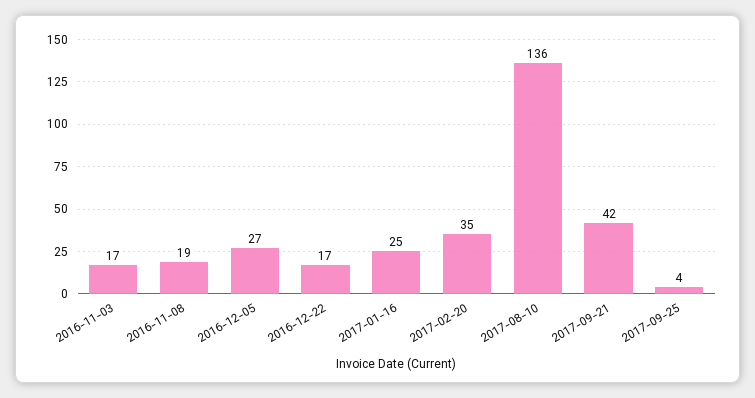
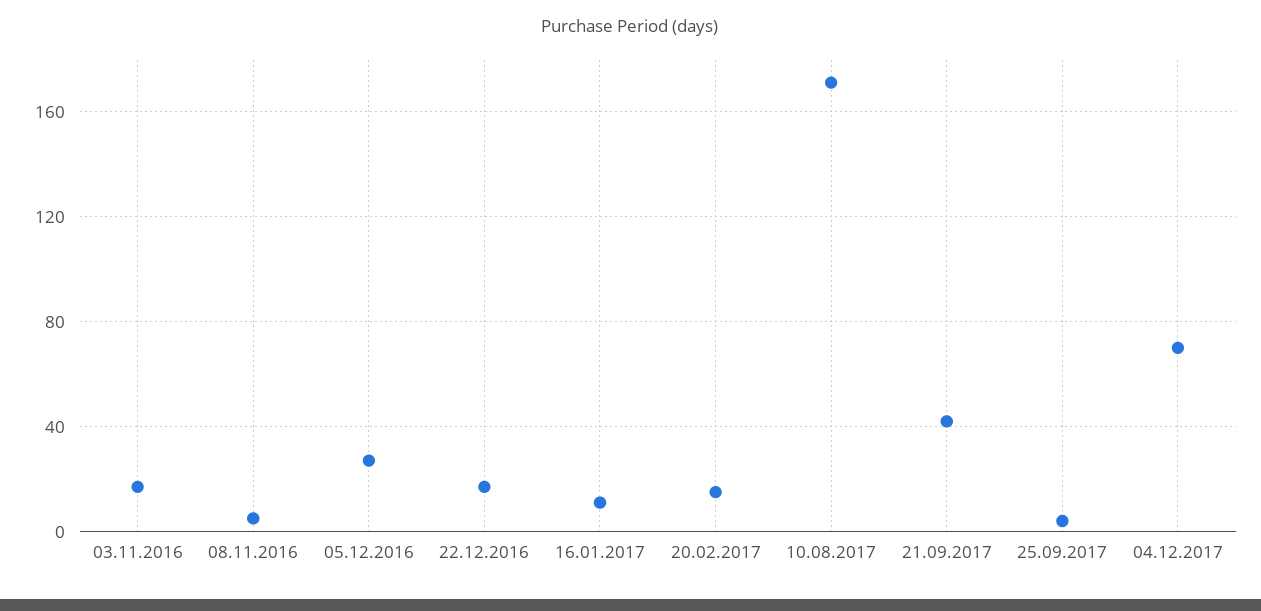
2016-11-08: 19 -> 5
2017-01-16: 25 -> 10
2017-02-20: 35 -> 15
2017-08-10: 136 -> 170
04.12.2017: none -> 70

